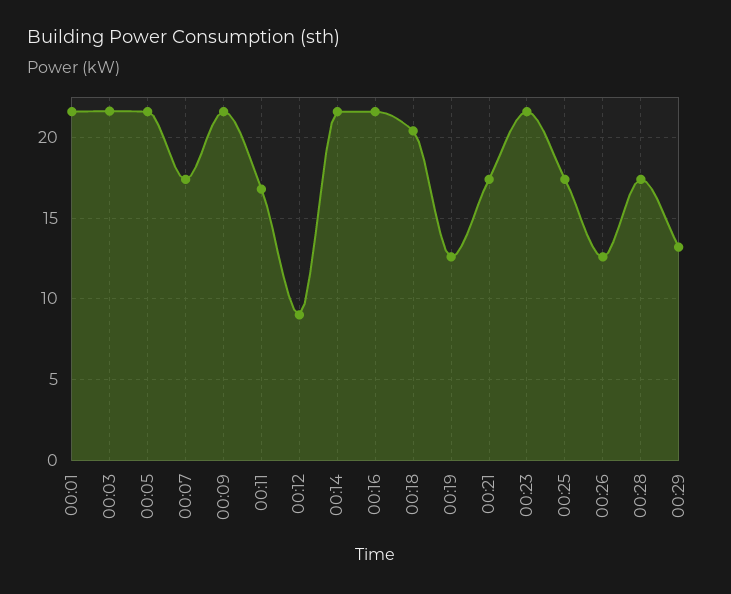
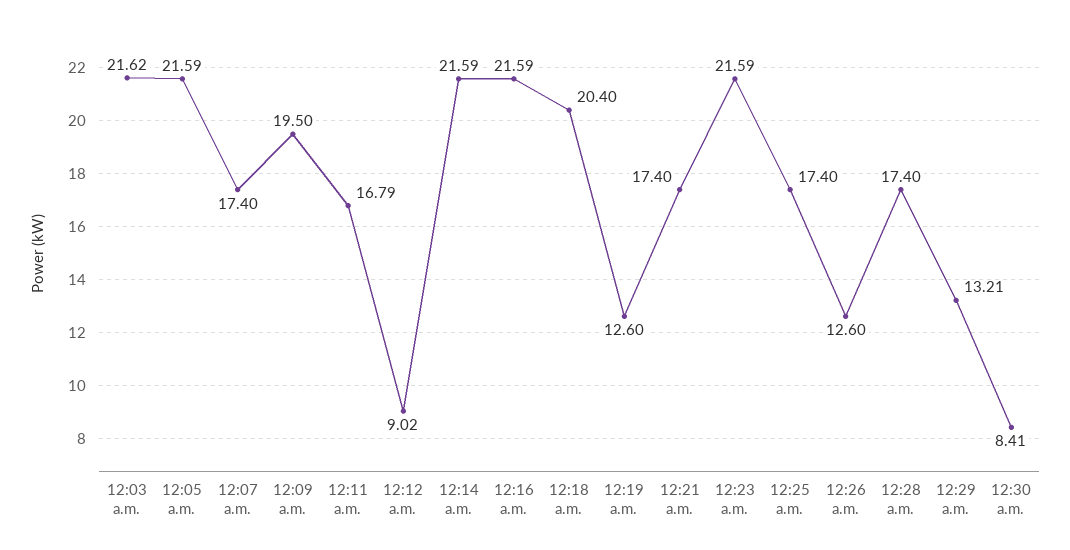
00:01: 21.5 -> none
00:09: 21.5 -> 19.5
12:30 a.m.: none -> 8.41

